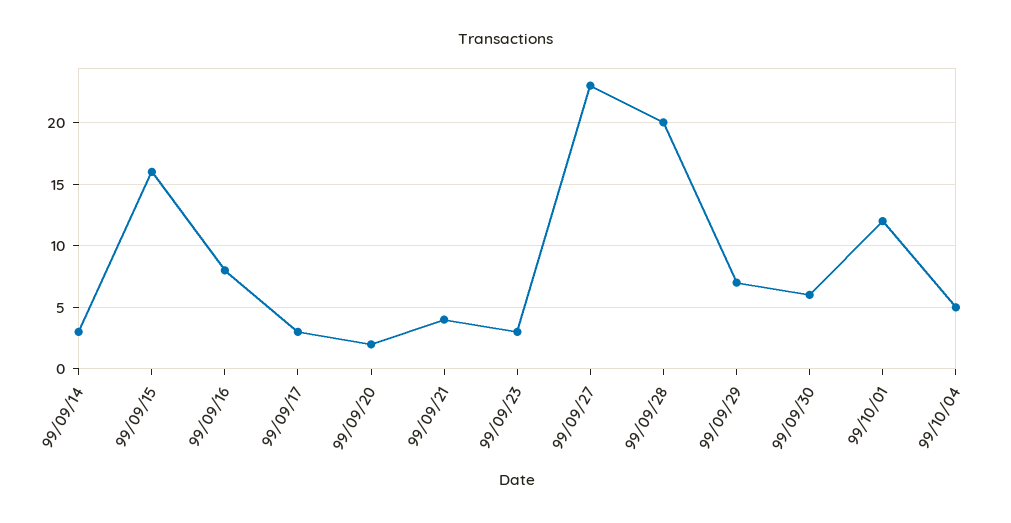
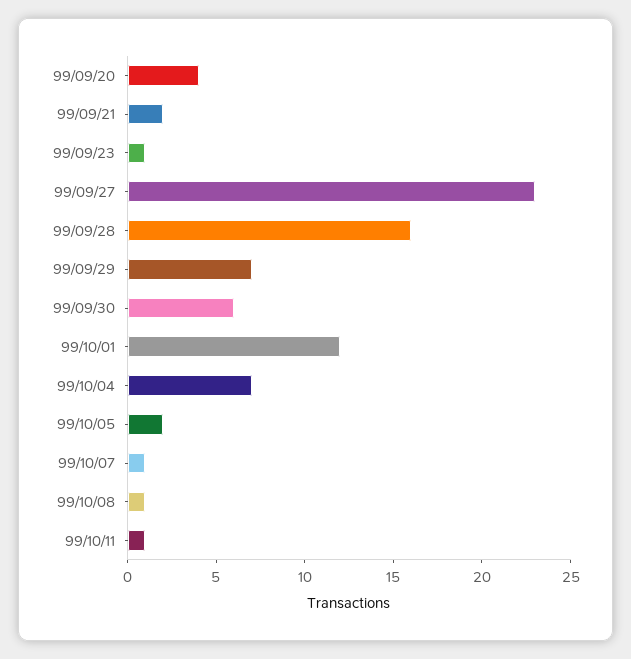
99/09/14: 3 -> none
99/09/15: 16 -> none
99/09/16: 8 -> none
99/09/17: 3 -> none
99/09/20: 2 -> 4
99/09/21: 4 -> 2
99/09/23: 3 -> 1
99/09/28: 20 -> 16
99/10/04: 5 -> 7
99/10/05: none -> 2
99/10/07: none -> 1
99/10/08: none -> 1
99/10/11: none -> 1

